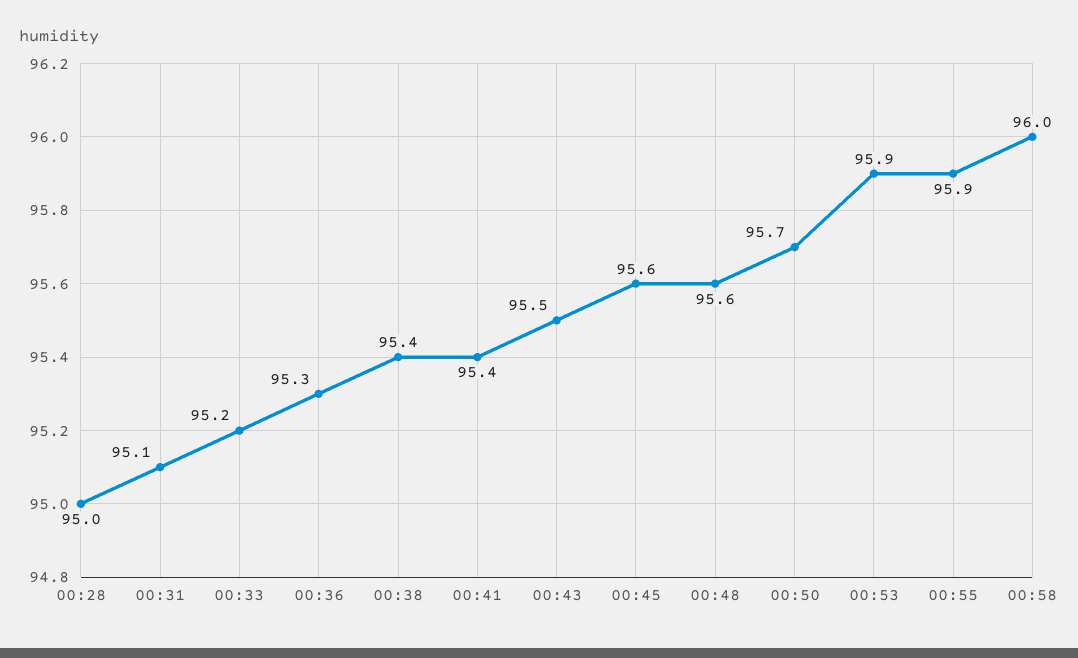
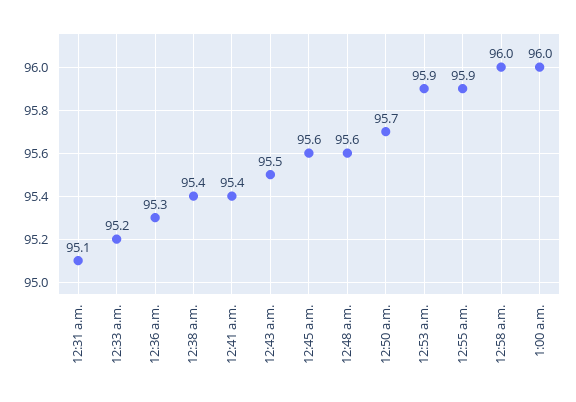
00:28: 95 -> none
1:00 a.m.: none -> 96

